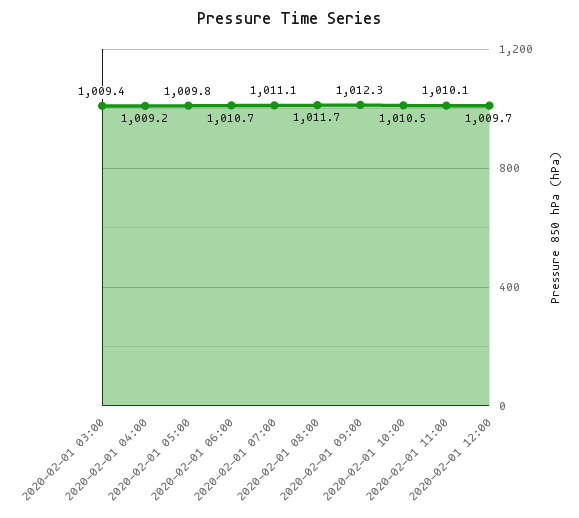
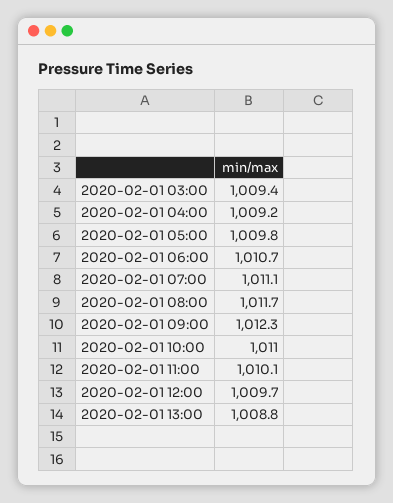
2020-02-01 10:00: 1010.5 -> 1011
2020-02-01 13:00: none -> 1008.8

